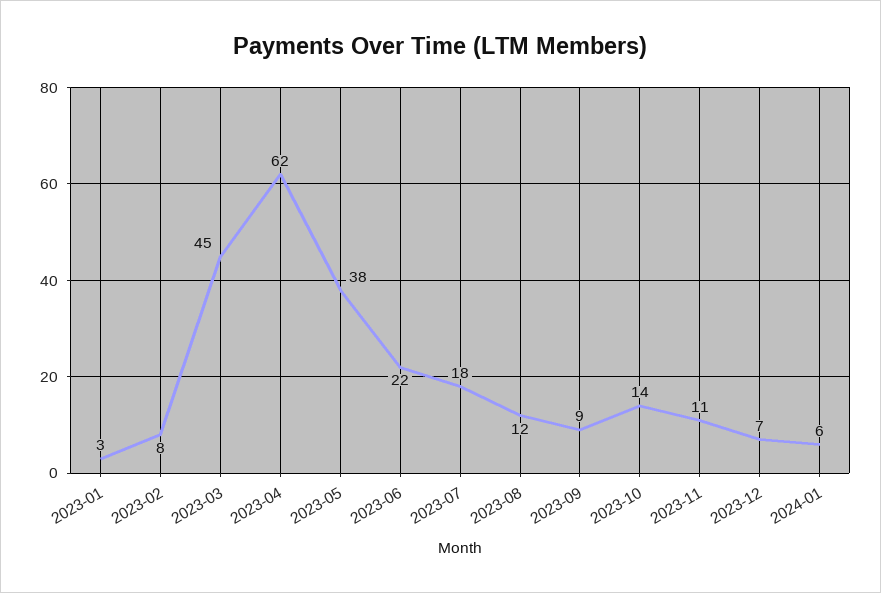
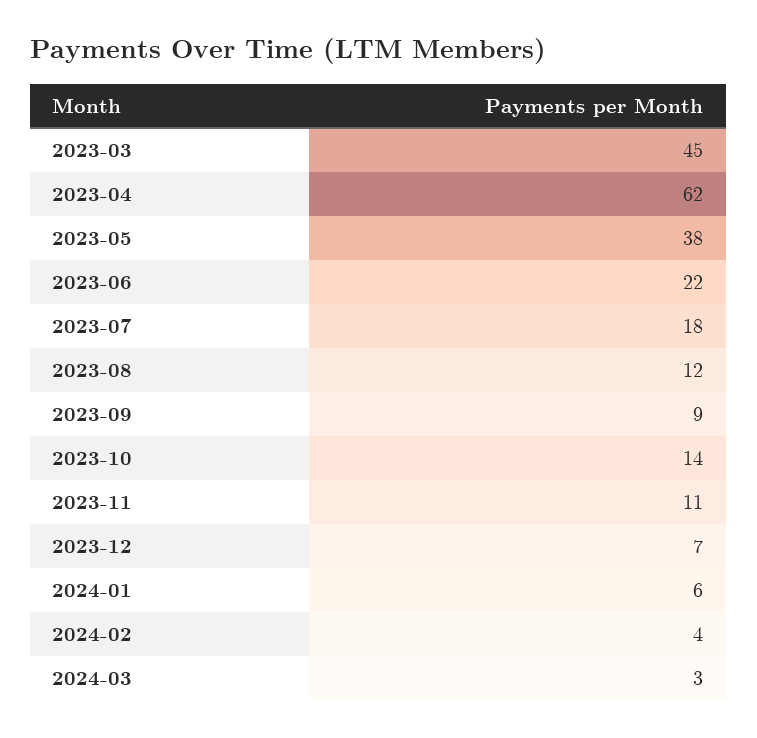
2023-01: 3 -> none
2023-02: 8 -> none
2024-02: none -> 4
2024-03: none -> 3

